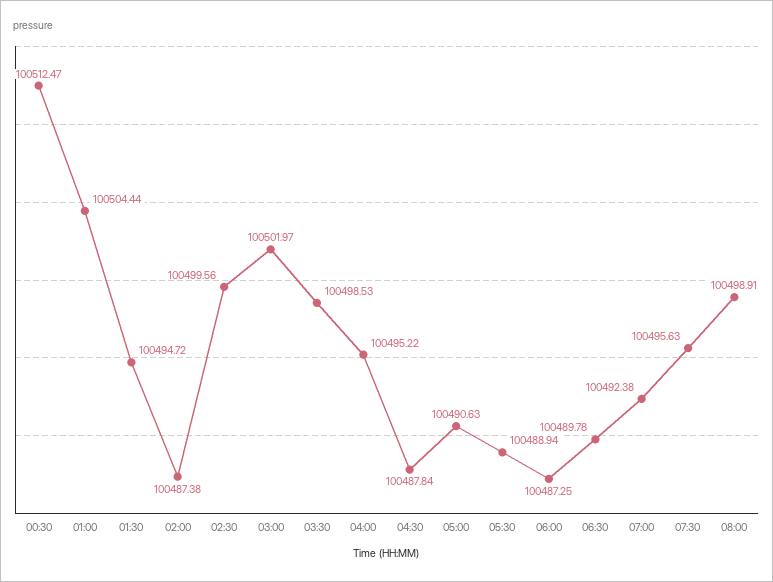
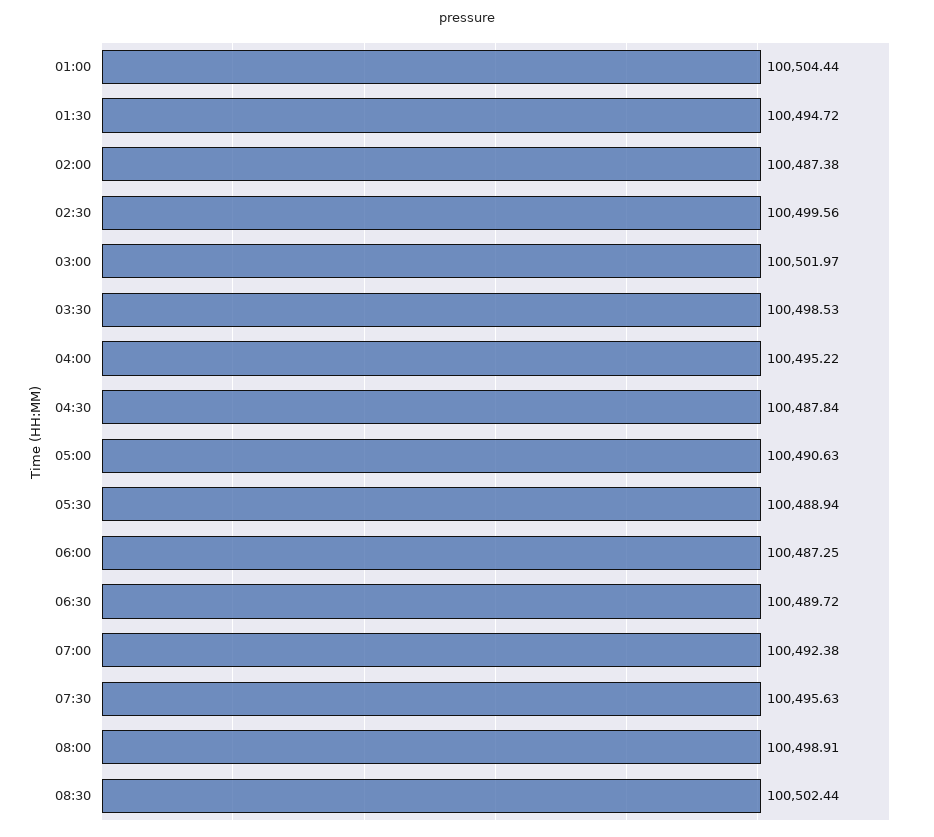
00:30: 100512.47 -> none
06:30: 100489.78 -> 100489.72
08:30: none -> 100502.44

